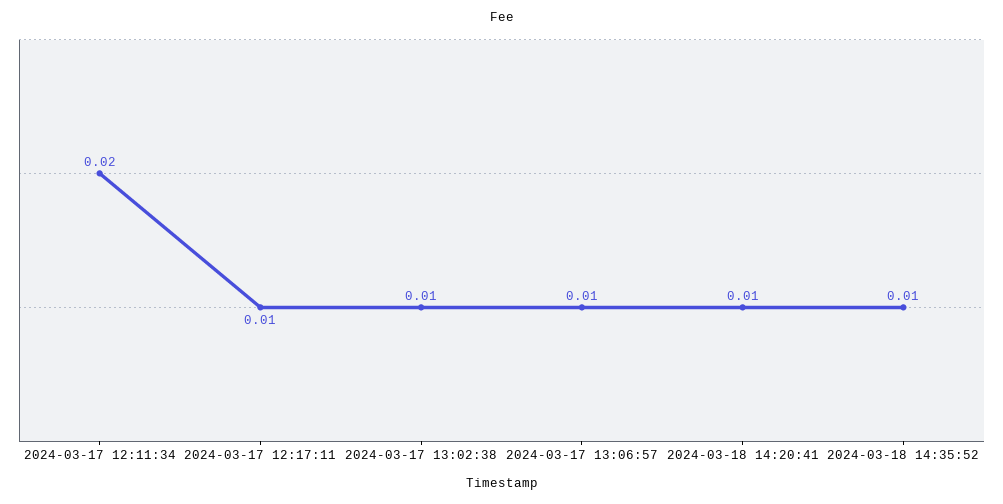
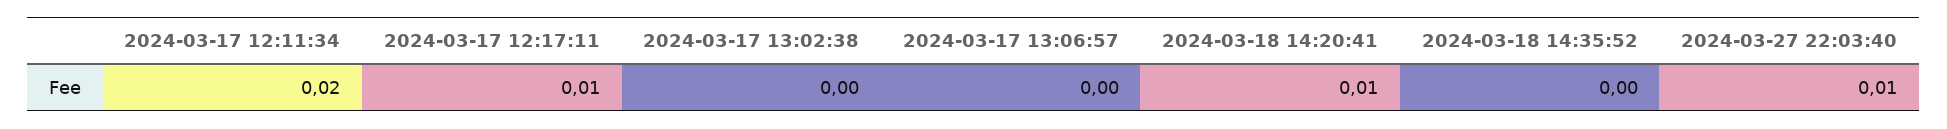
2024-03-17 13:02:38: 0.01 -> 0
2024-03-17 13:06:57: 0.01 -> 0
2024-03-18 14:35:52: 0.01 -> 0
2024-03-27 22:03:40: none -> 0.01

